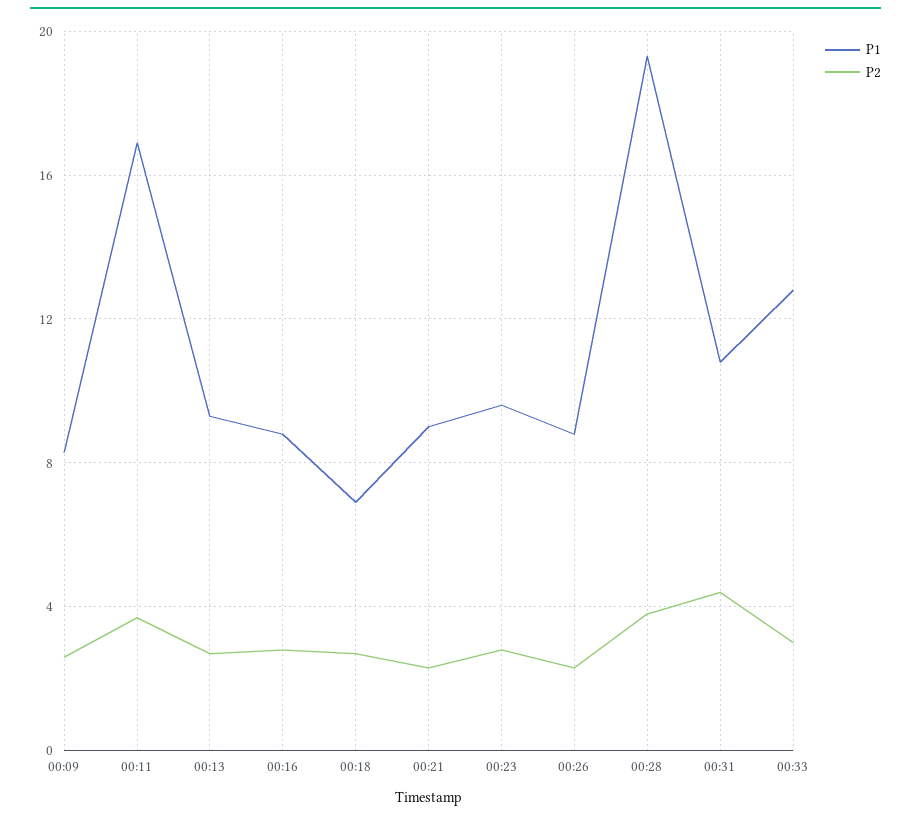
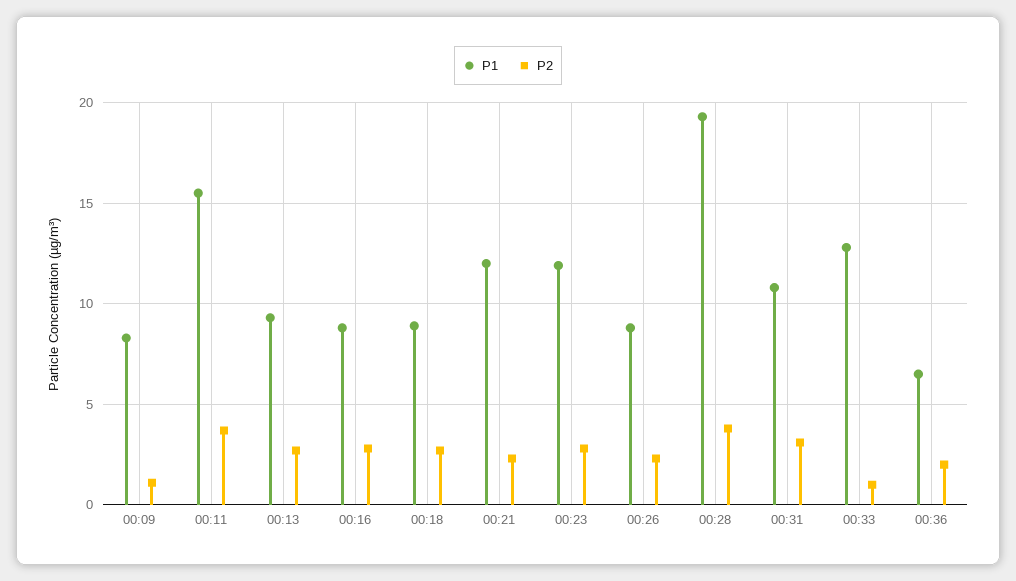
P2, 00:09: 2.5 -> 1
P1, 00:11: 17 -> 15.5
P1, 00:18: 7 -> 9
P1, 00:21: 9 -> 12
P1, 00:23: 9.5 -> 12
P2, 00:31: 4.5 -> 3
P2, 00:33: 3 -> 1
P1, 00:36: none -> 6.5
P2, 00:36: none -> 2

